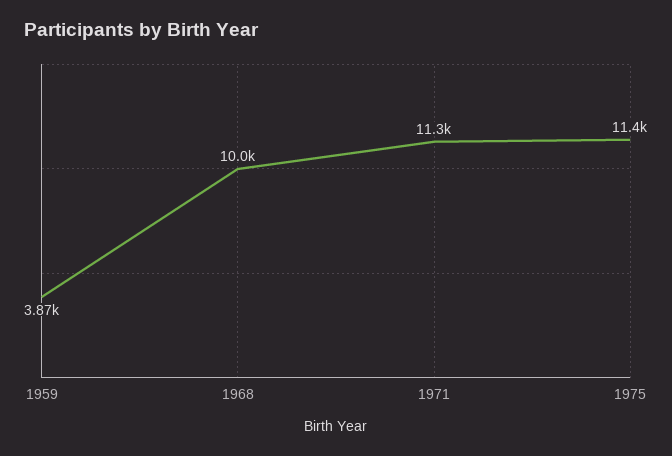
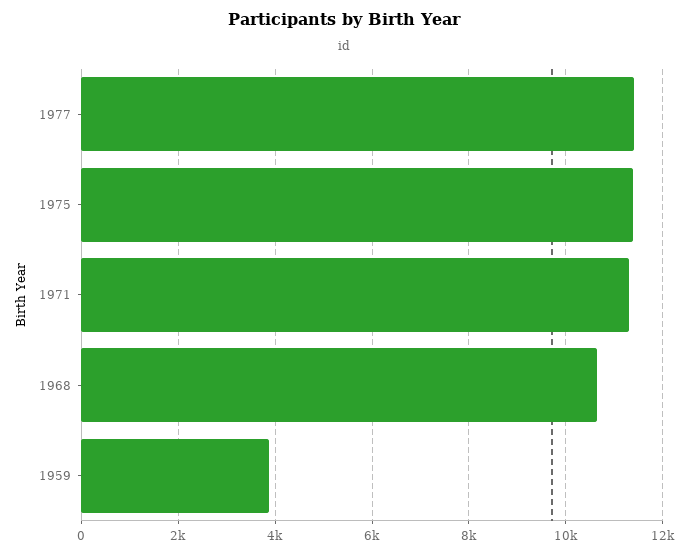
1968: 10000 -> 10600
1977: none -> 11400

